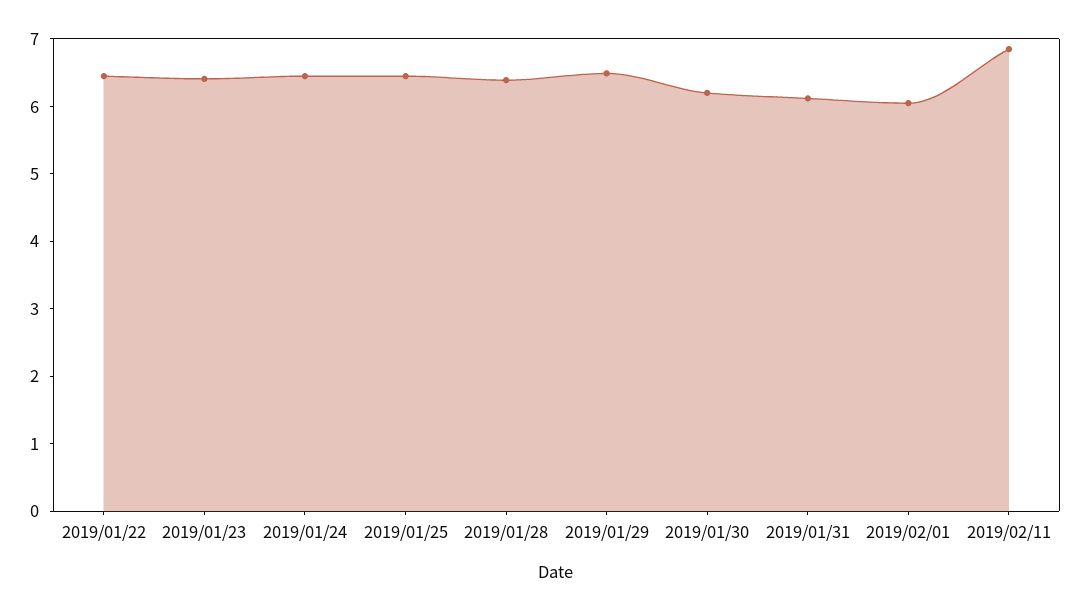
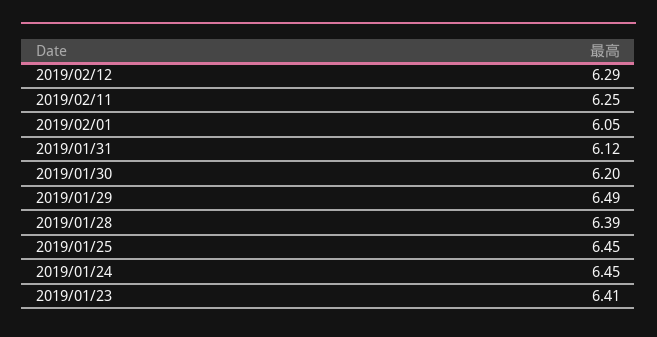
2019/01/22: 6.4 -> none
2019/02/11: 6.8 -> 6.25
2019/02/12: none -> 6.29

